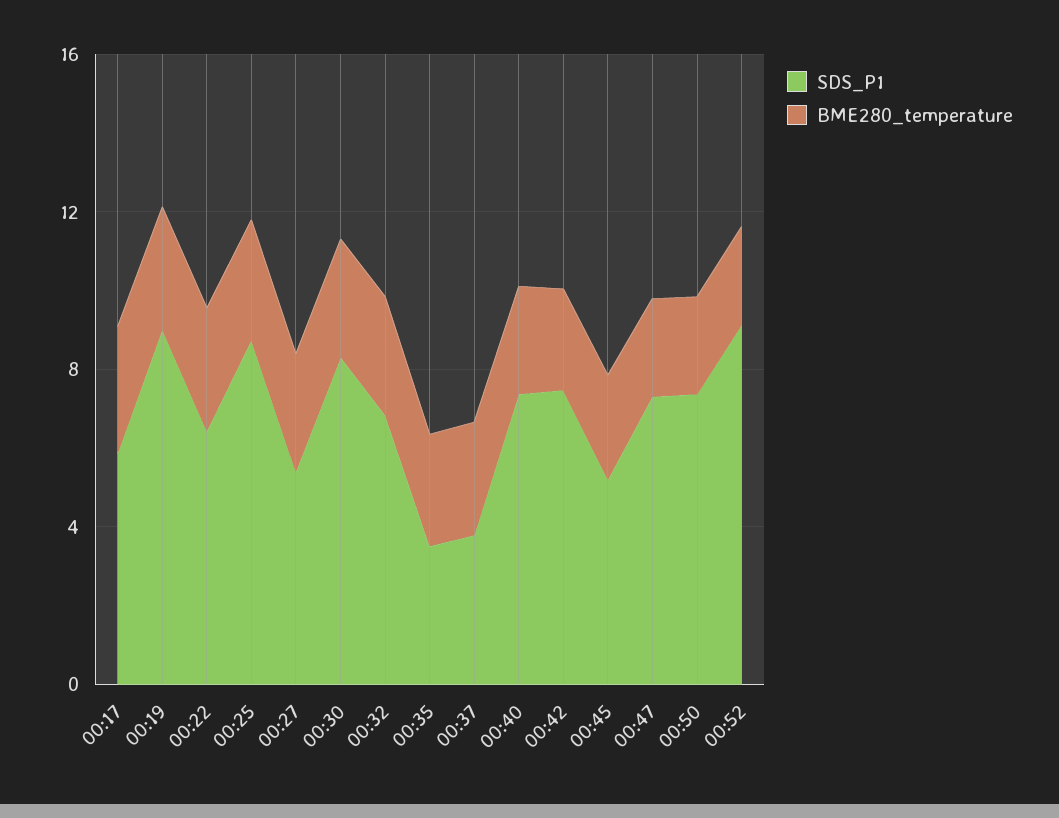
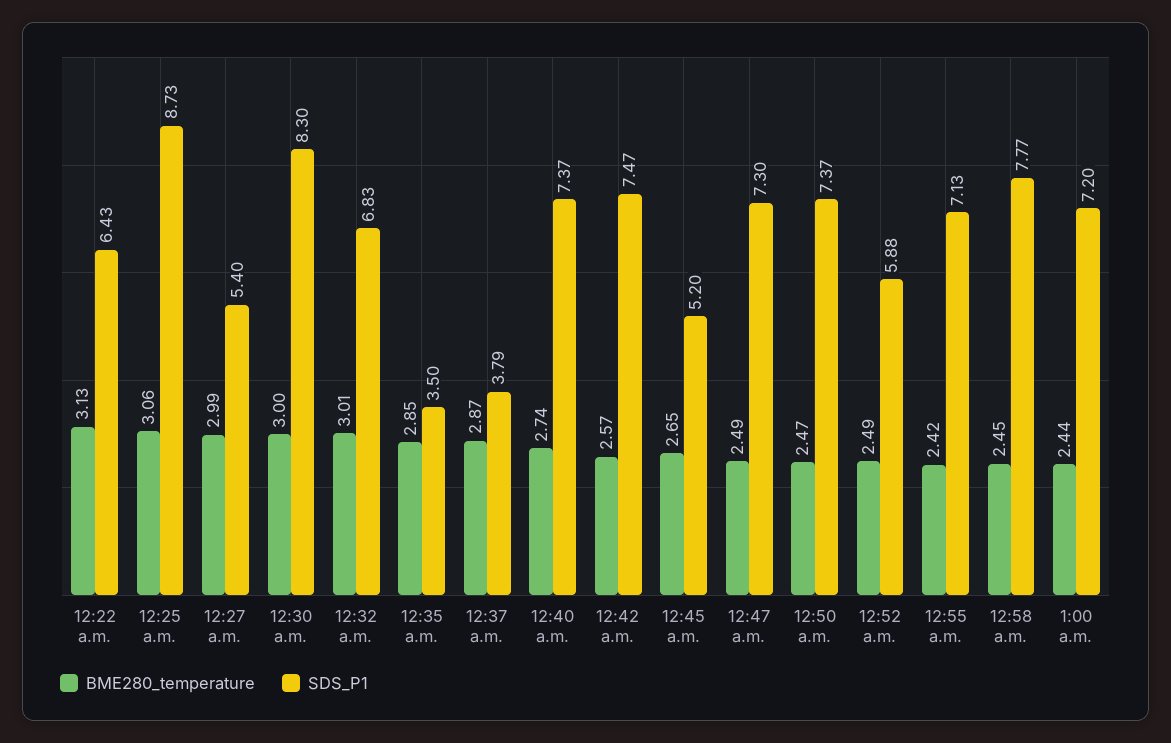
SDS_P1, 00:17: 6 -> none
BME280_temperature, 00:17: 3 -> none
SDS_P1, 00:19: 9 -> none
BME280_temperature, 00:19: 3 -> none
SDS_P1, 00:52: 9 -> 5.88
BME280_temperature, 12:55 a.m.: none -> 2.42
SDS_P1, 12:55 a.m.: none -> 7.13
BME280_temperature, 12:58 a.m.: none -> 2.45
SDS_P1, 12:58 a.m.: none -> 7.77
BME280_temperature, 1:00 a.m.: none -> 2.44
SDS_P1, 1:00 a.m.: none -> 7.2

